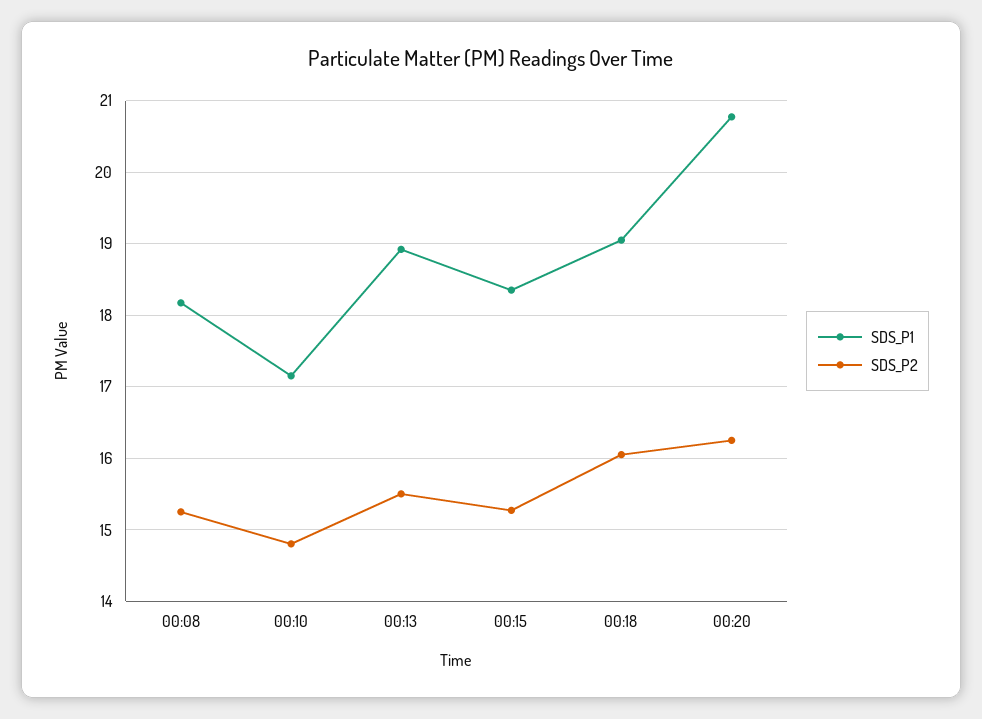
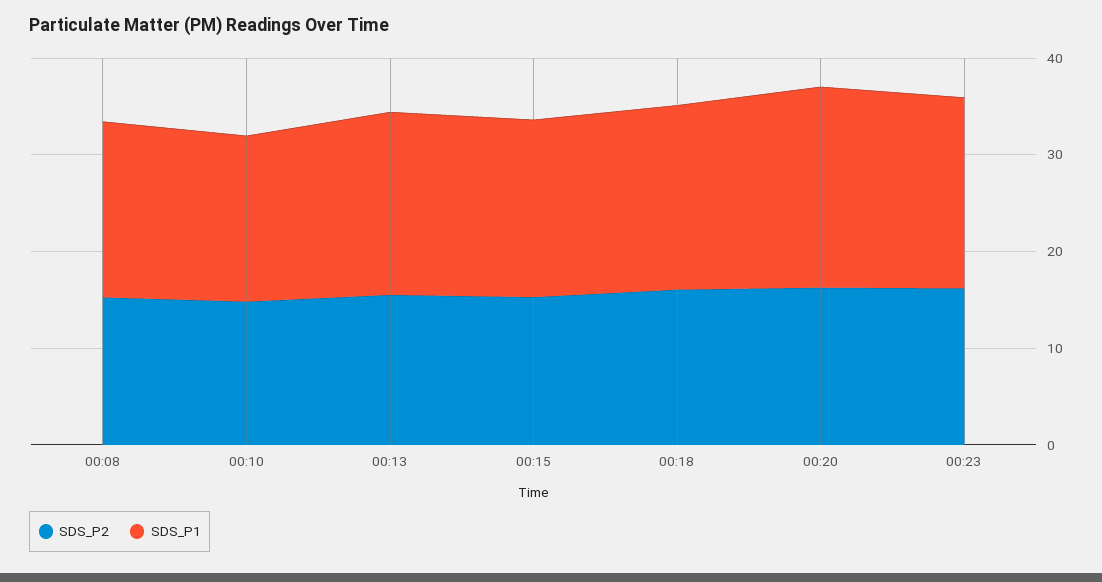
SDS_P2, 00:23: none -> 16
SDS_P1, 00:23: none -> 20

